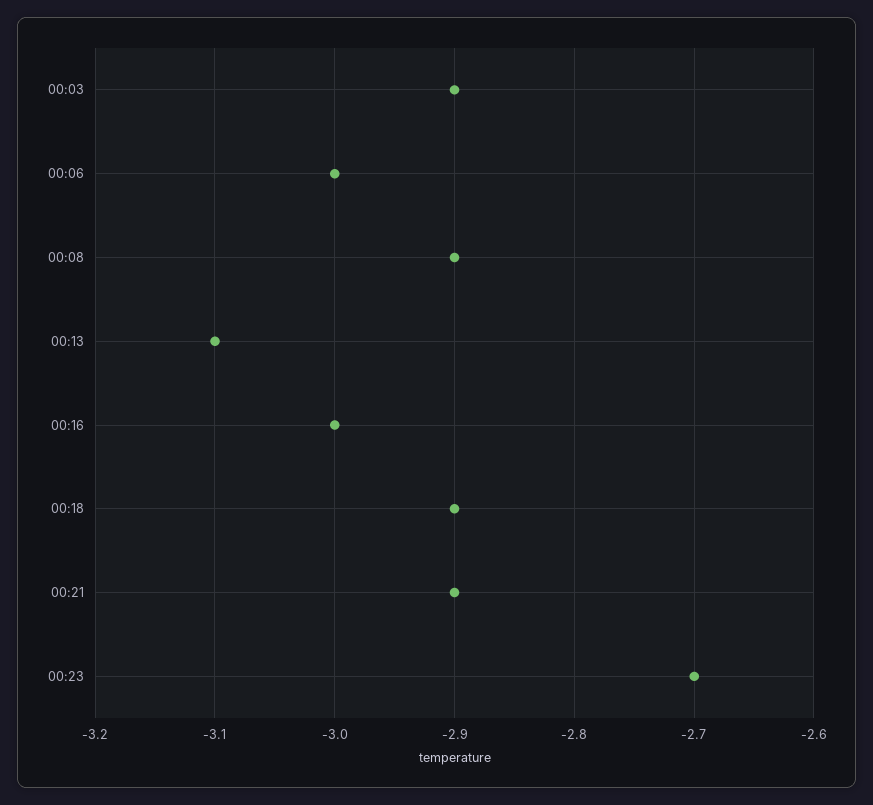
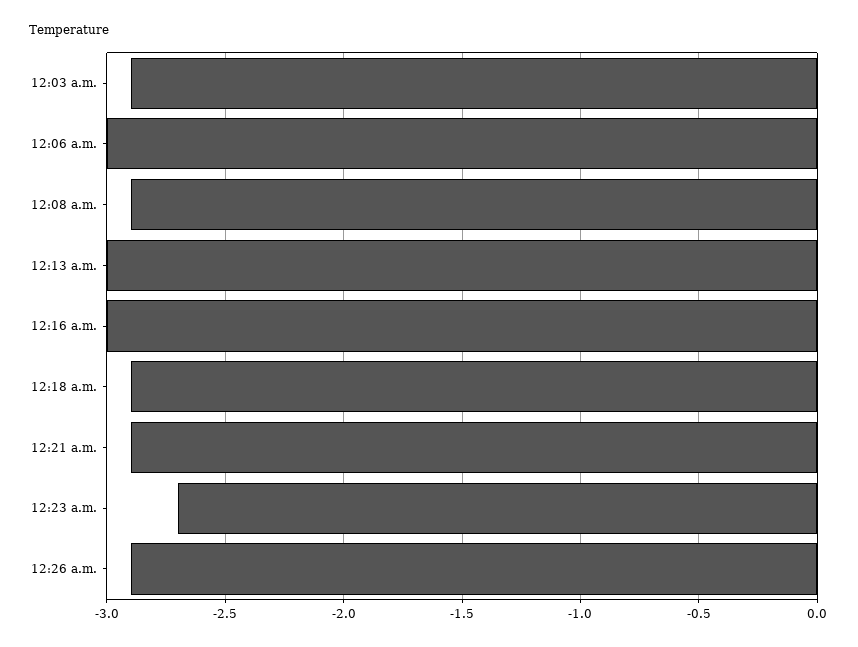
00:13: -3.1 -> -3
12:26 a.m.: none -> -2.9

